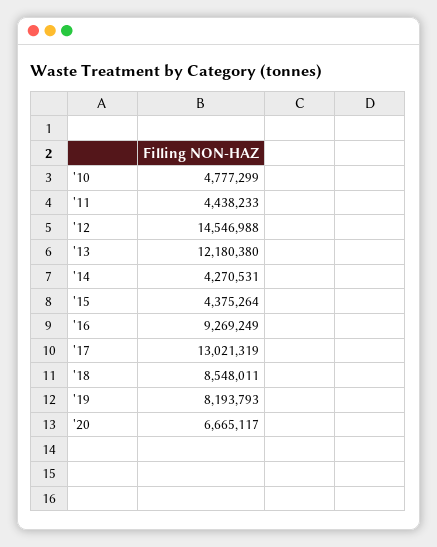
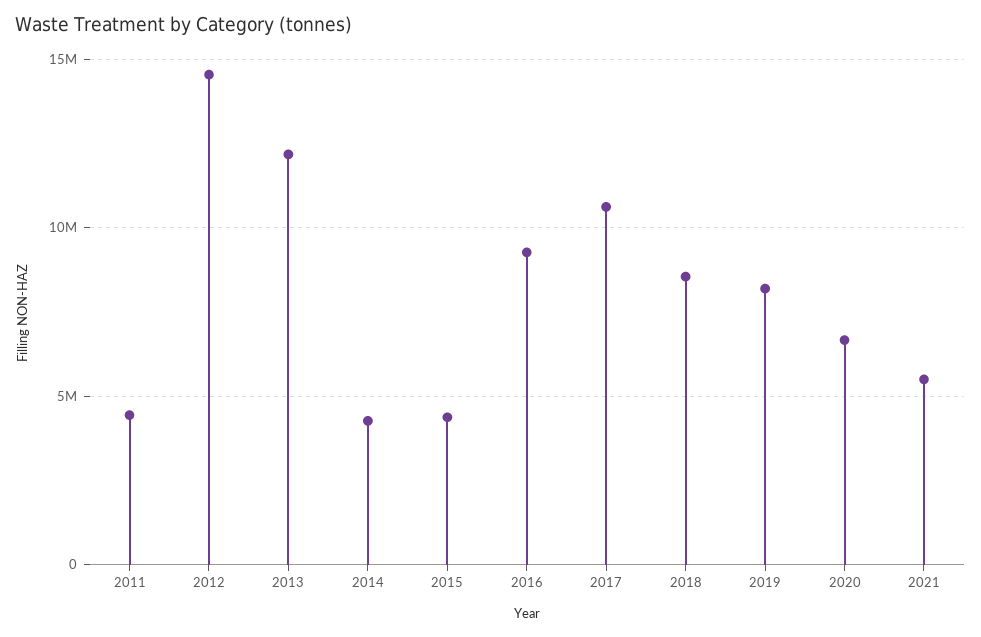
'10: 4777299 -> none
'17: 13021319 -> 10500000
2021: none -> 5500000

